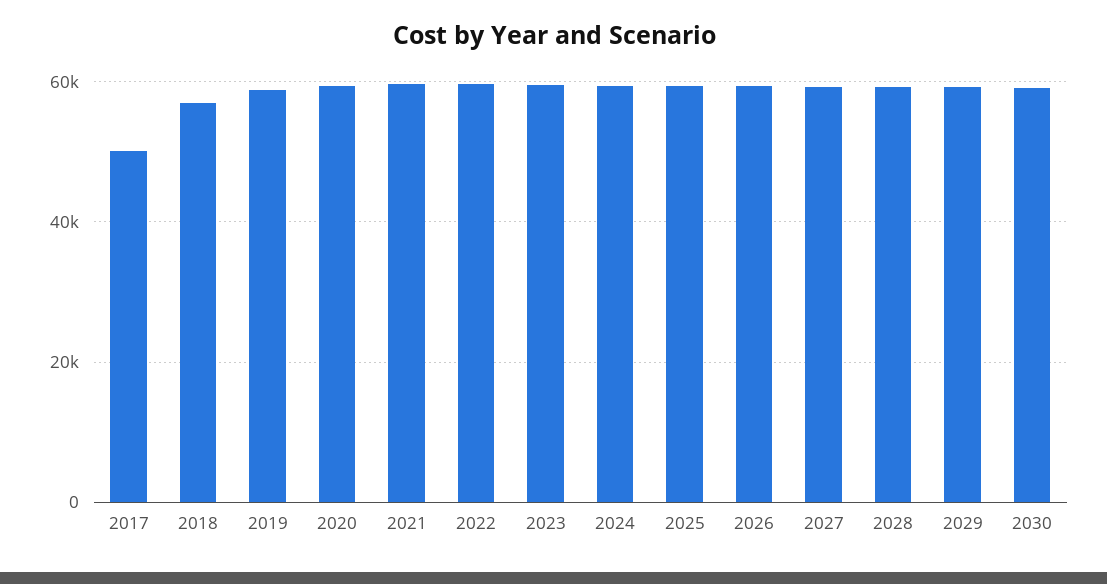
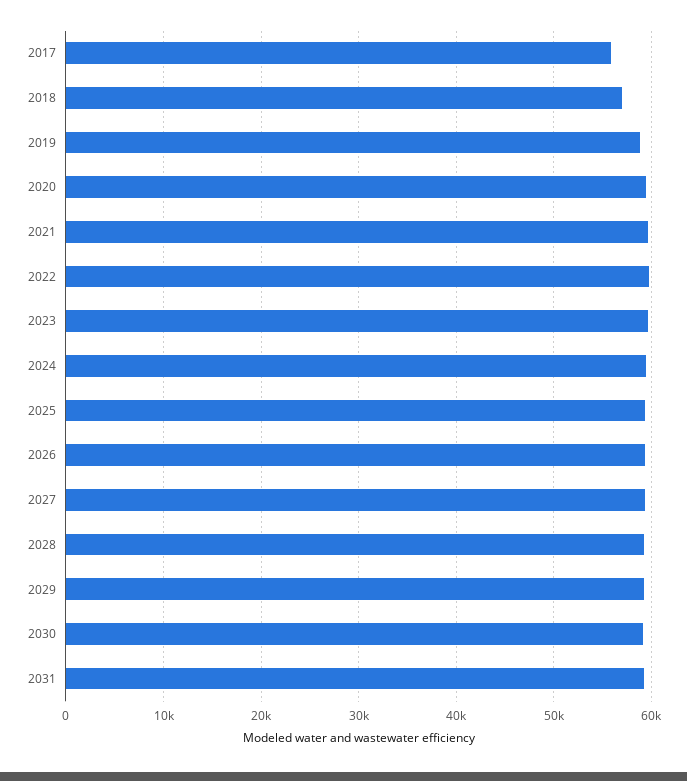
2017: 50000 -> 56000
2031: none -> 59000

